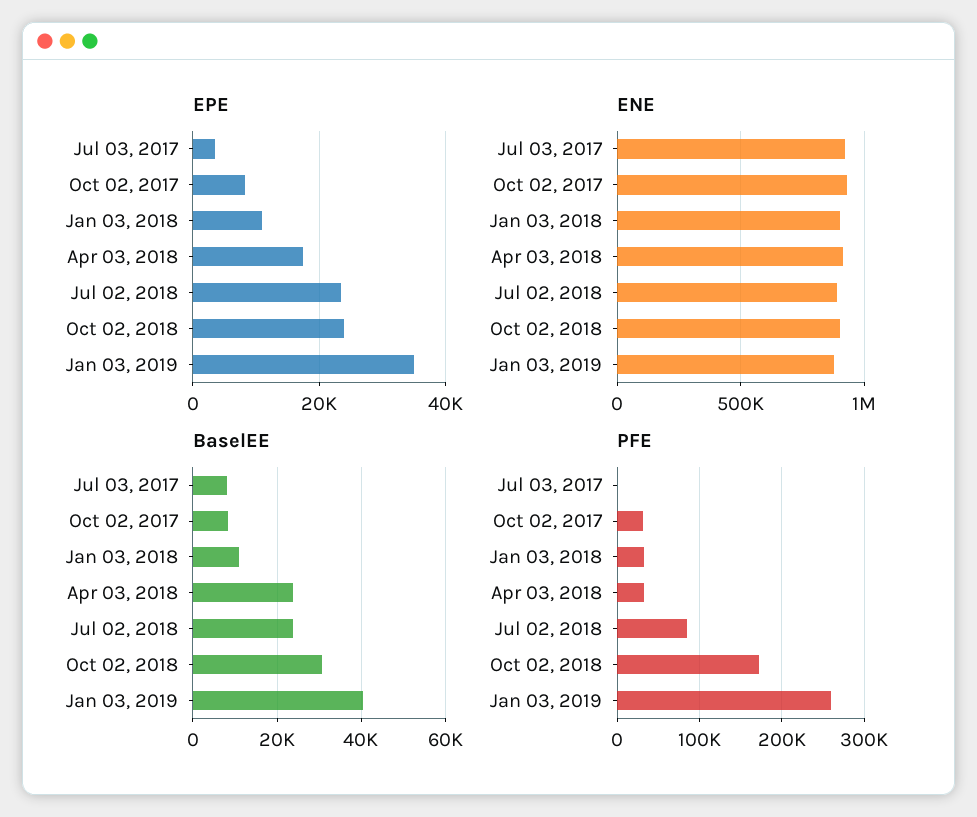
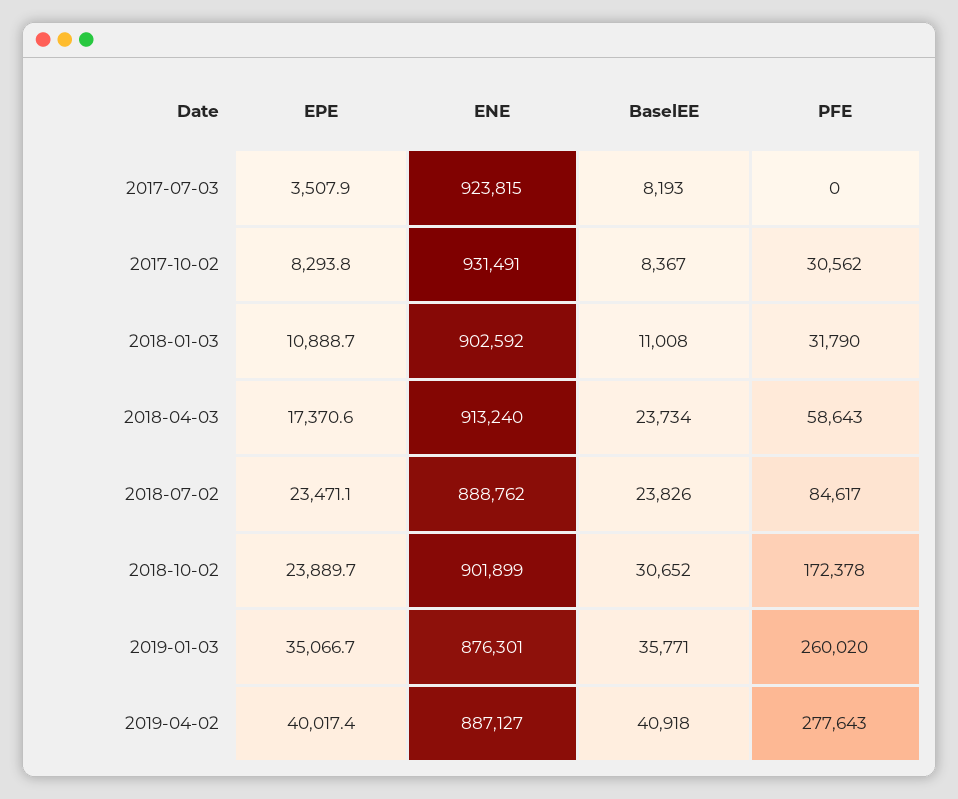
BaselEE, Jan 03, 2019: 40000 -> 35771
PFE, Apr 03, 2018: 30000 -> 58643
EPE, 2019-04-02: none -> 40017.4
ENE, 2019-04-02: none -> 887127
BaselEE, 2019-04-02: none -> 40918
PFE, 2019-04-02: none -> 277643

